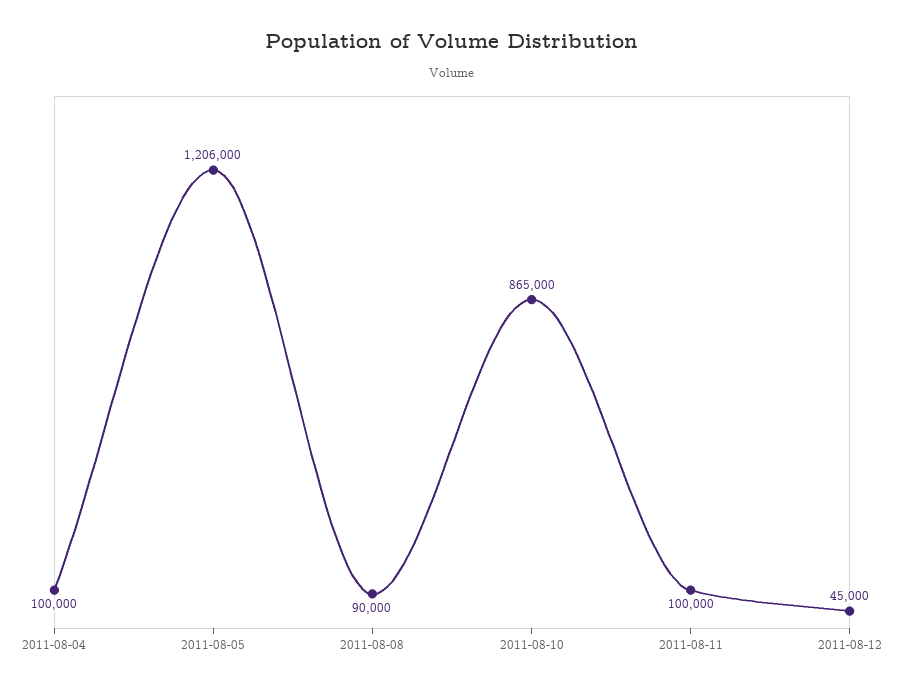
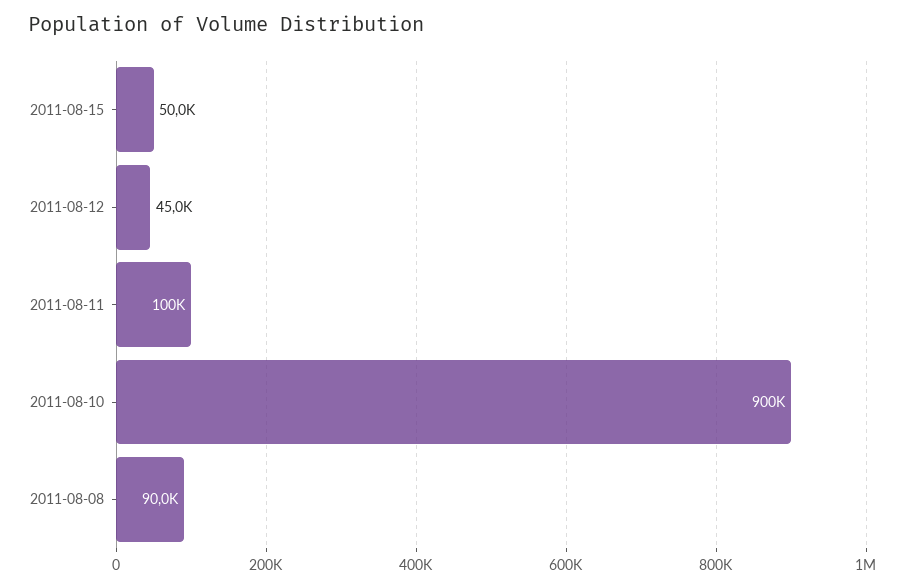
2011-08-04: 100000 -> none
2011-08-05: 1206000 -> none
2011-08-10: 865000 -> 900000
2011-08-15: none -> 50000

